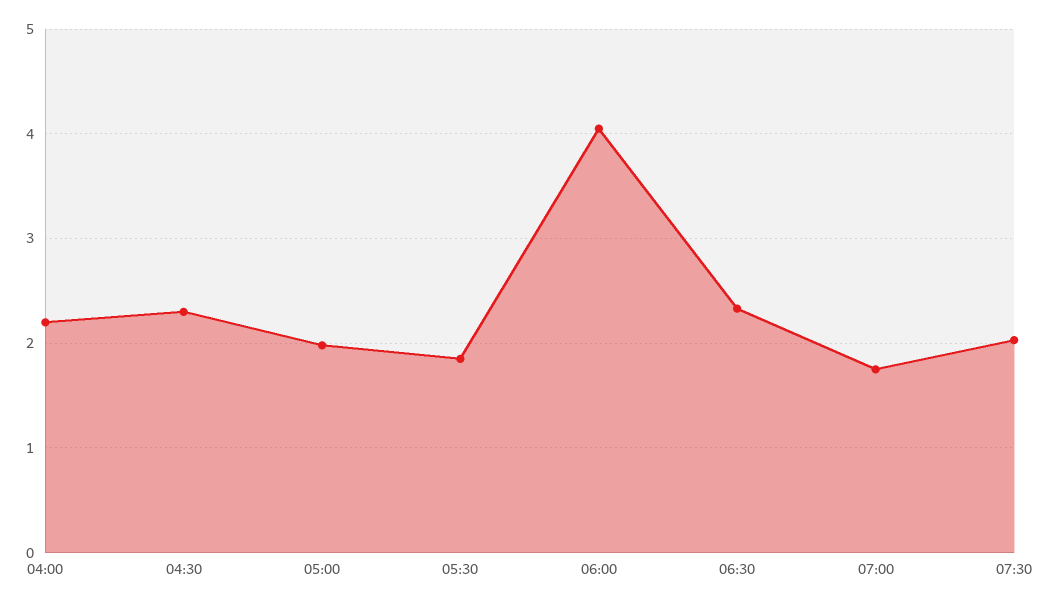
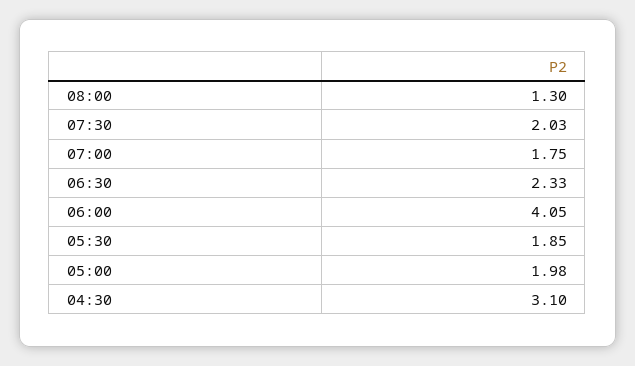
04:00: 2.2 -> none
04:30: 2.3 -> 3.1
08:00: none -> 1.3

